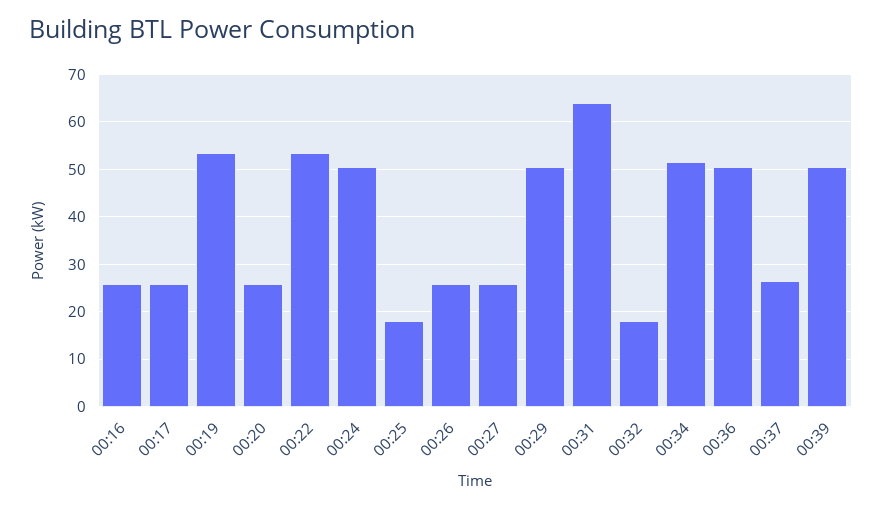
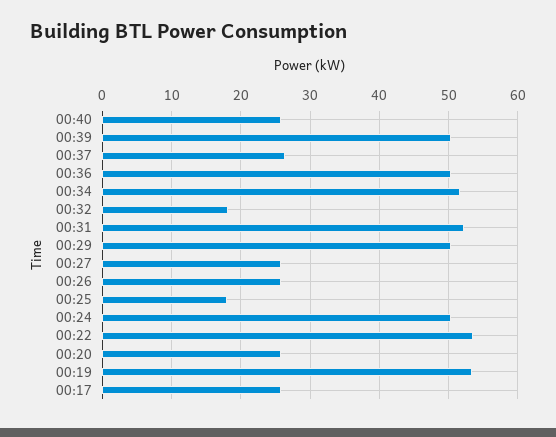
00:16: 26 -> none
00:31: 64 -> 52
00:40: none -> 26

